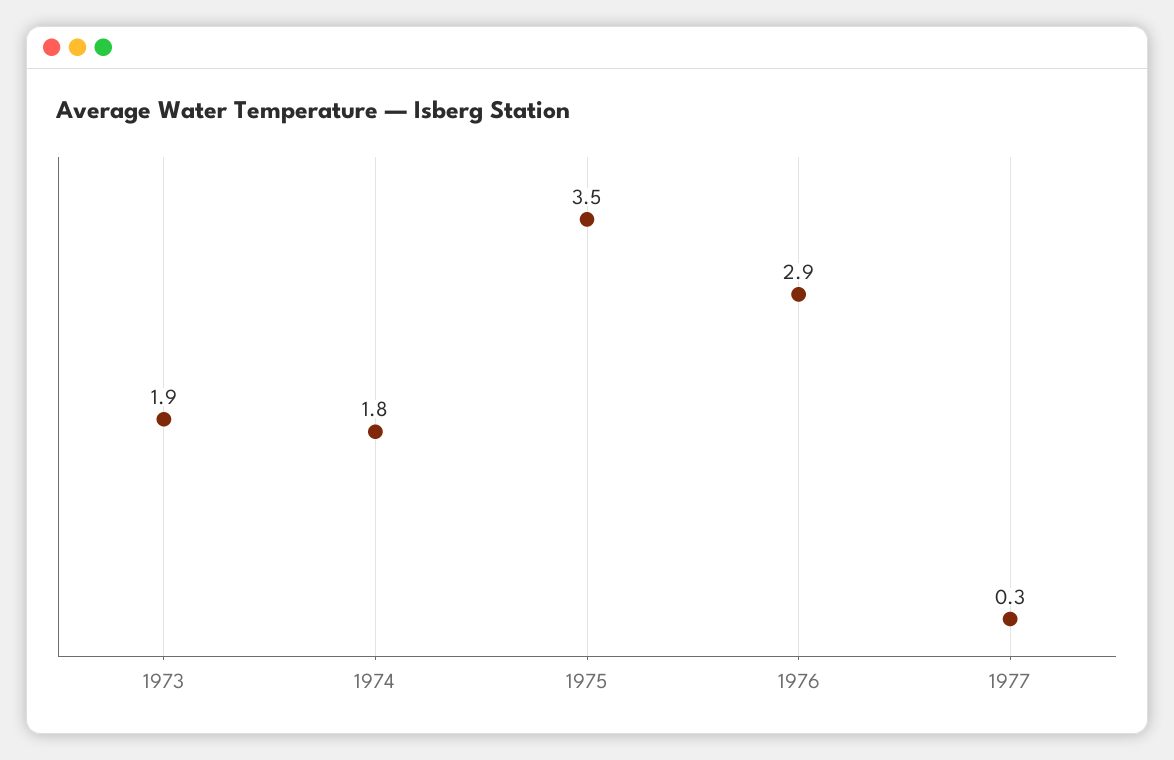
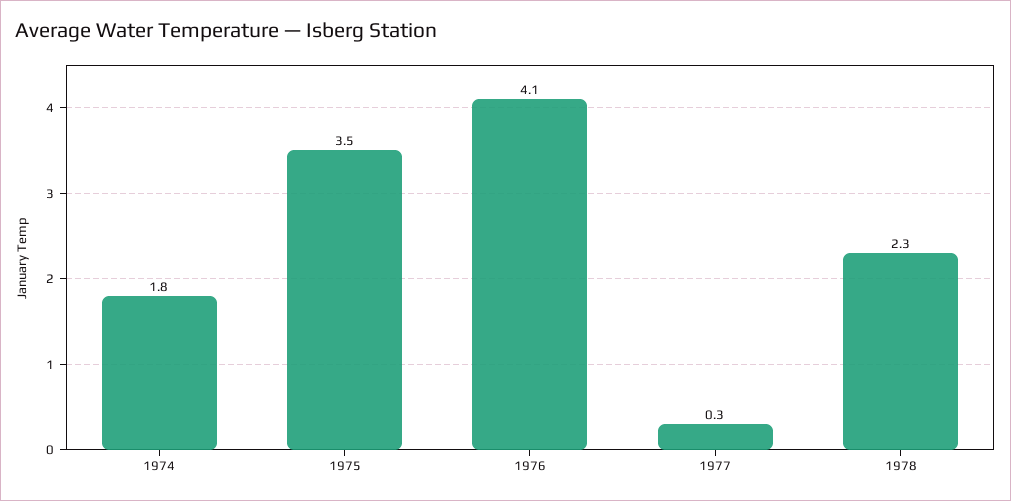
1973: 1.9 -> none
1976: 2.9 -> 4.1
1978: none -> 2.3

